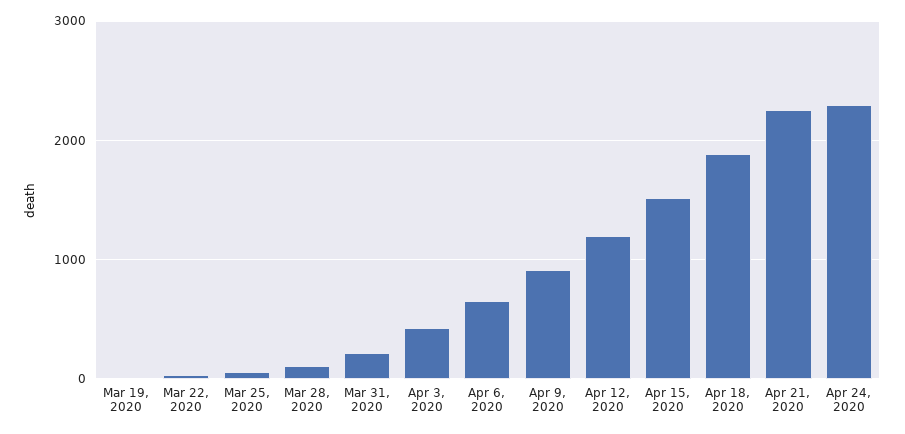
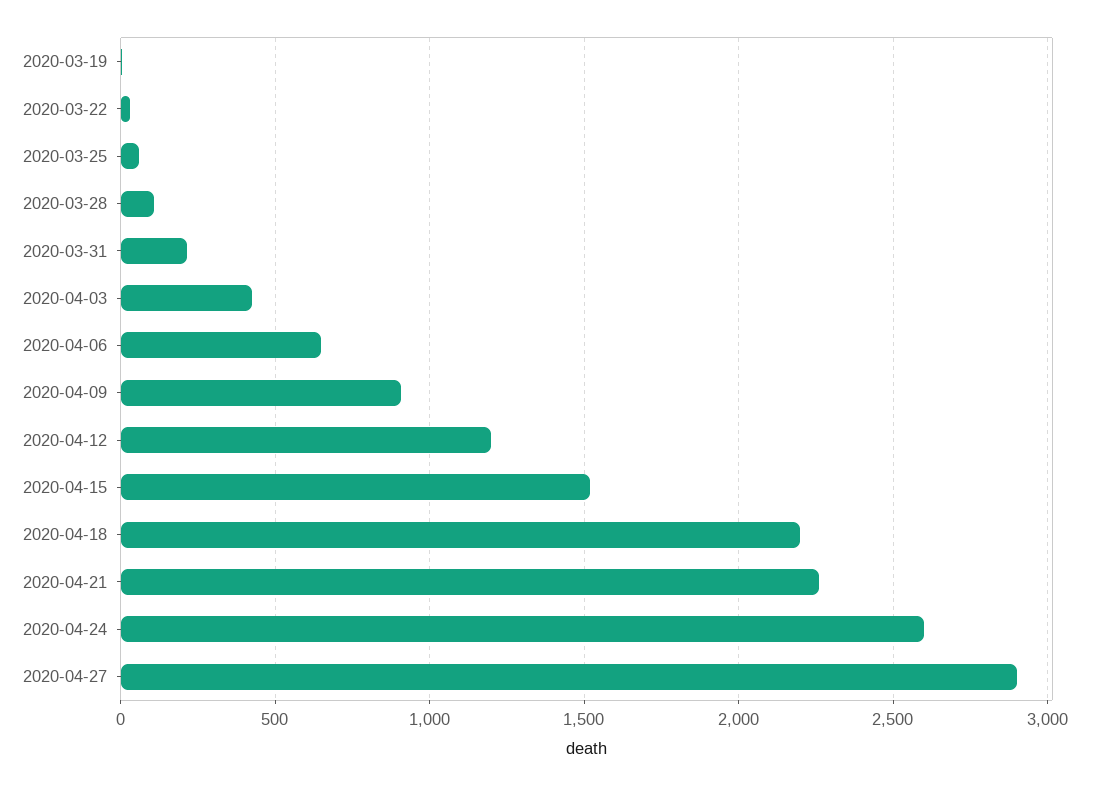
Apr 18, 2020: 1900 -> 2200
Apr 24, 2020: 2300 -> 2600
2020-04-27: none -> 2900

